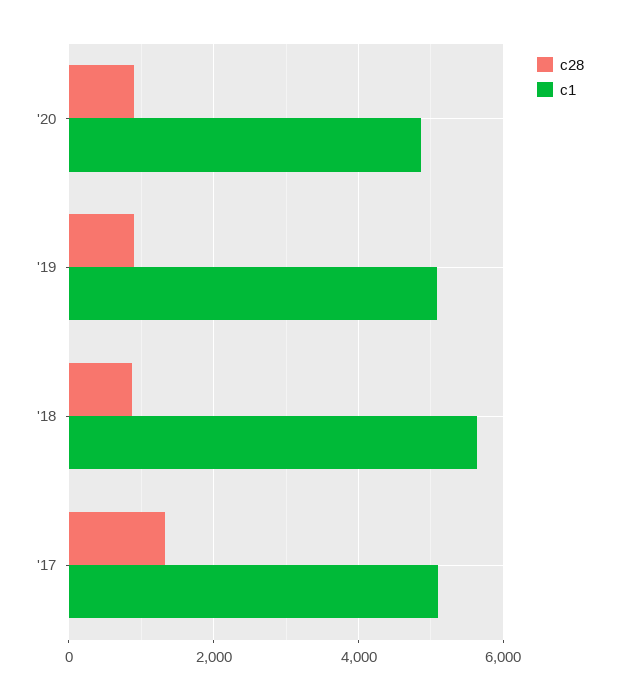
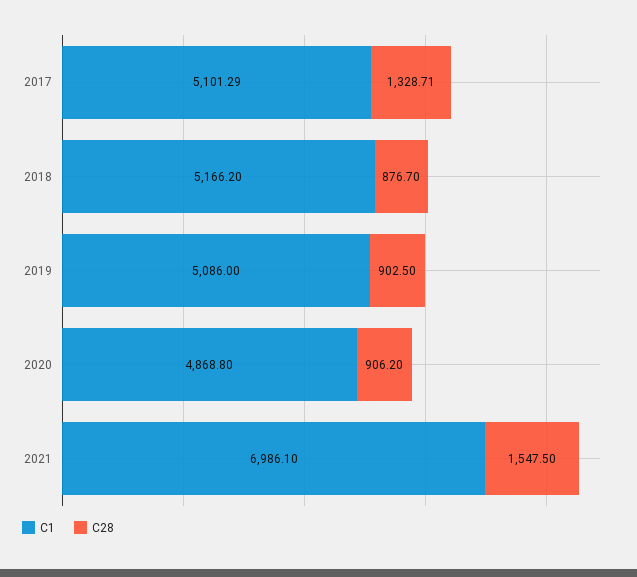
c1, '18: 5600 -> 5166.2
c1, 2021: none -> 6986.1
c28, 2021: none -> 1547.5

